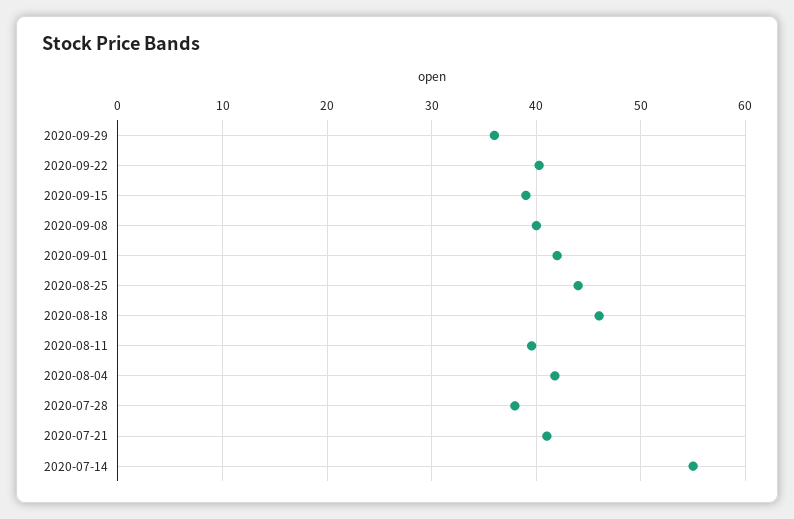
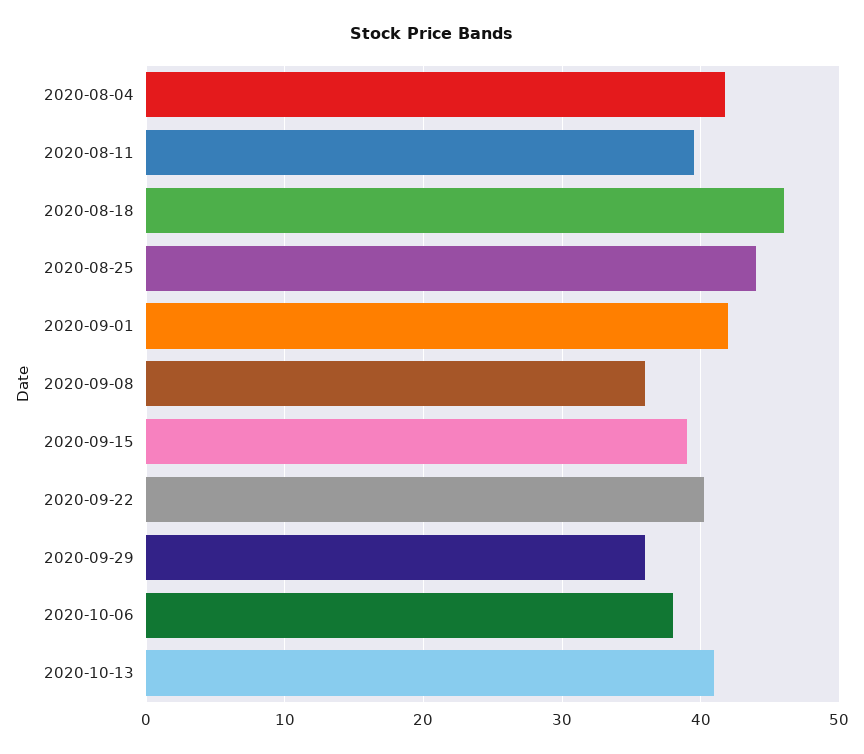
2020-09-08: 40 -> 36
2020-07-28: 38 -> none
2020-07-21: 41 -> none
2020-07-14: 55 -> none
2020-10-06: none -> 38
2020-10-13: none -> 41

